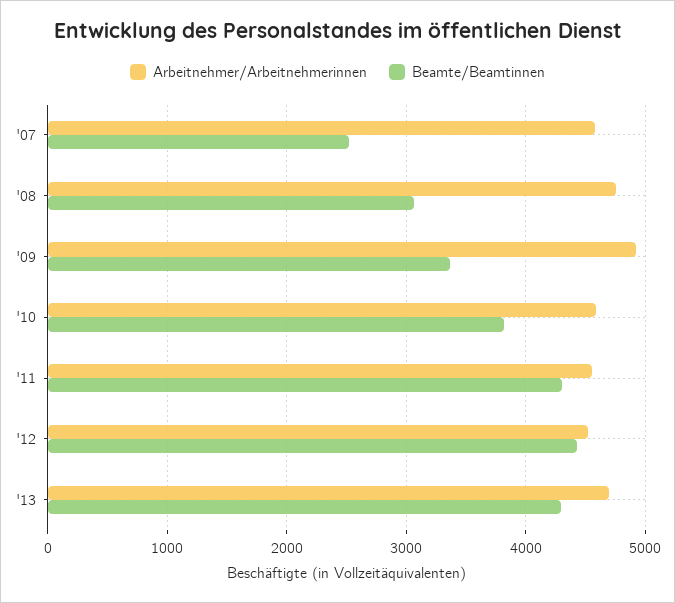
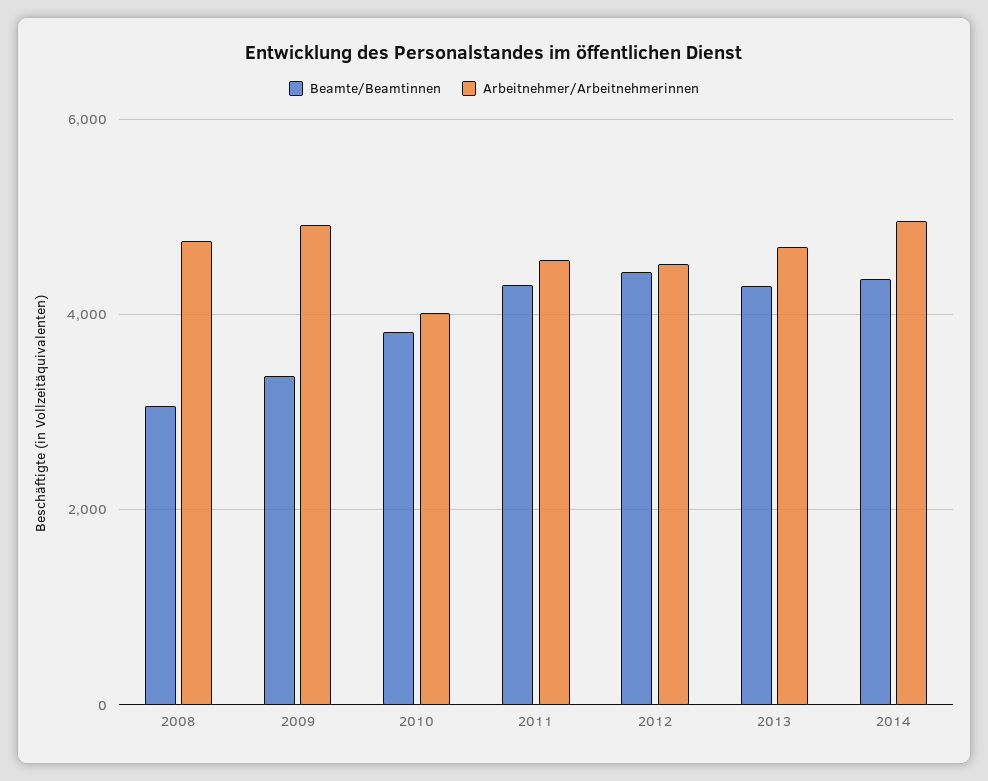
Arbeitnehmer/Arbeitnehmerinnen, '07: 4600 -> none
Beamte/Beamtinnen, '07: 2500 -> none
Arbeitnehmer/Arbeitnehmerinnen, '10: 4600 -> 4000
Beamte/Beamtinnen, 2014: none -> 4400
Arbeitnehmer/Arbeitnehmerinnen, 2014: none -> 5000

